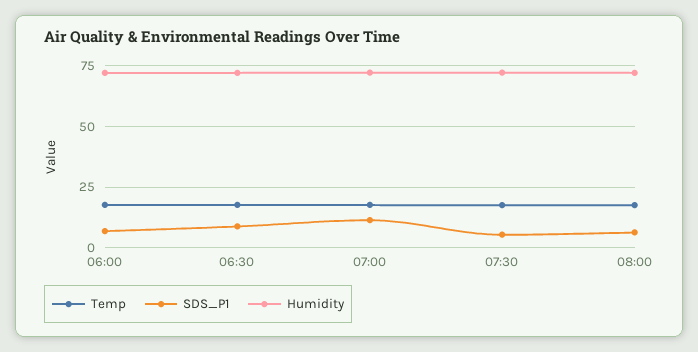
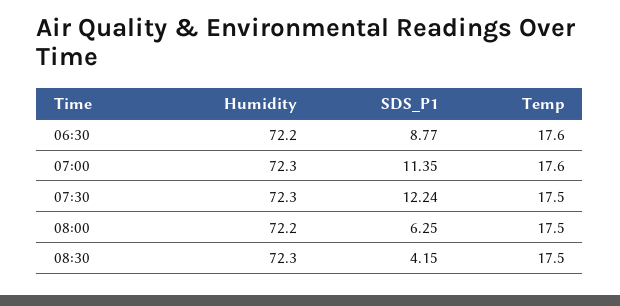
Temp, 06:00: 17.5 -> none
SDS_P1, 06:00: 7.5 -> none
Humidity, 06:00: 72.5 -> none
SDS_P1, 07:30: 5 -> 12.24
Humidity, 08:30: none -> 72.3
SDS_P1, 08:30: none -> 4.15
Temp, 08:30: none -> 17.5

